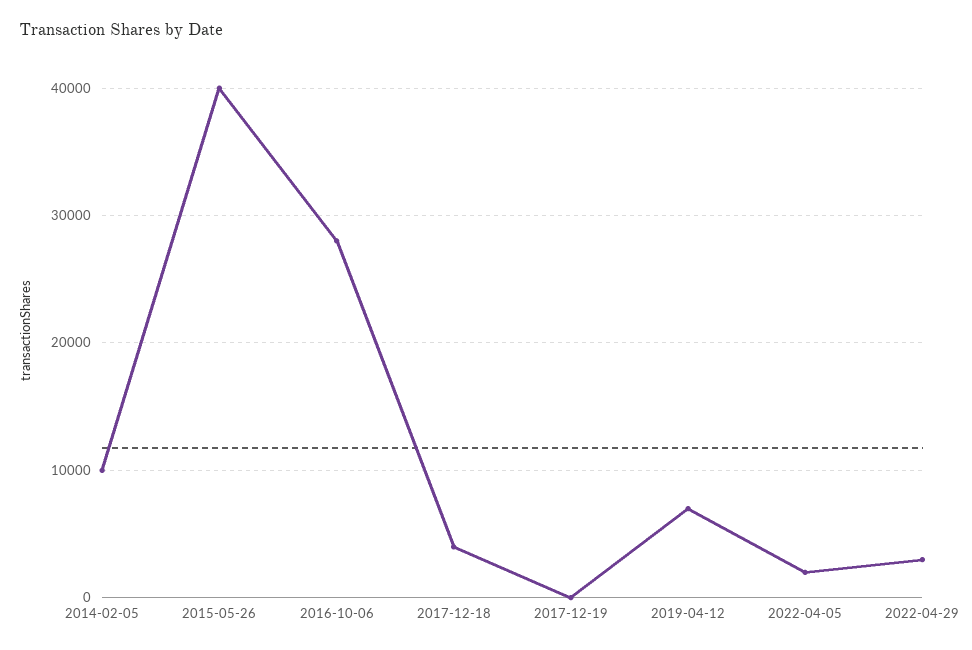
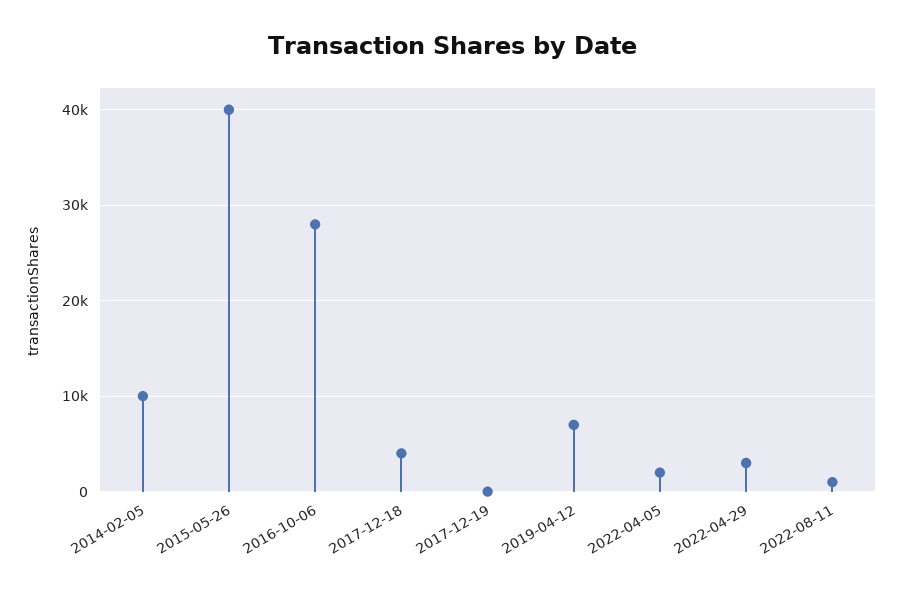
2022-08-11: none -> 1000

